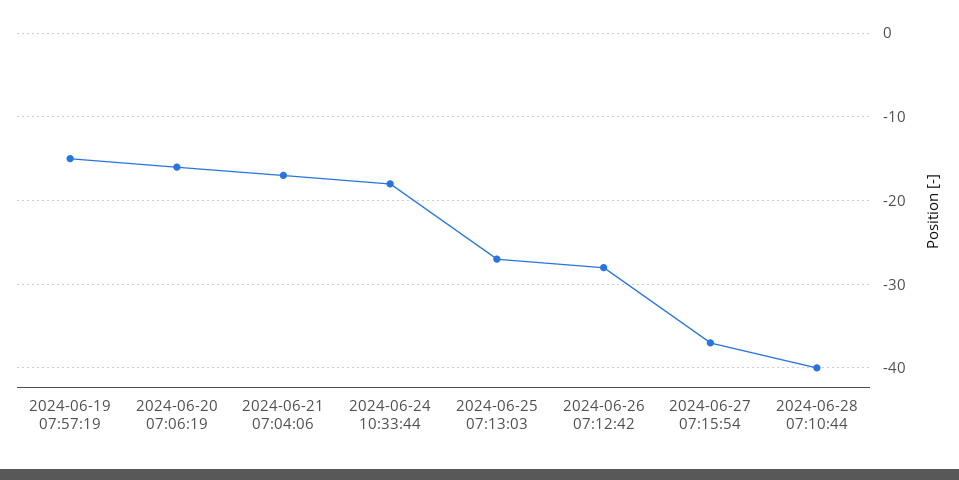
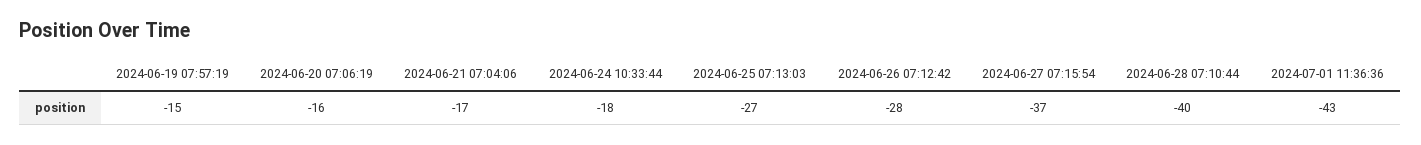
2024-07-01 11:36:36: none -> -43

